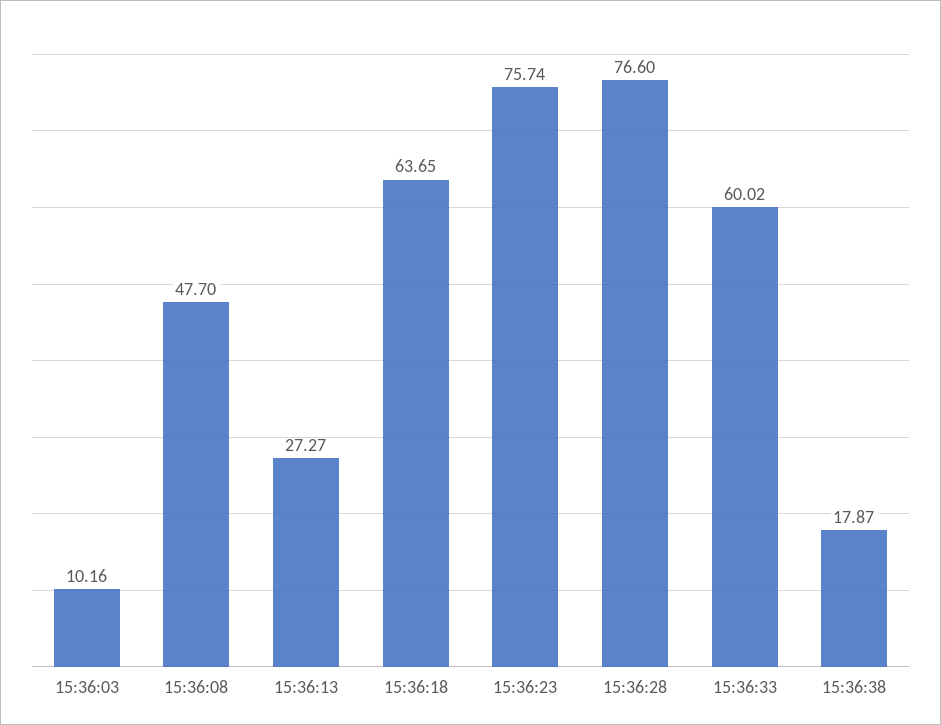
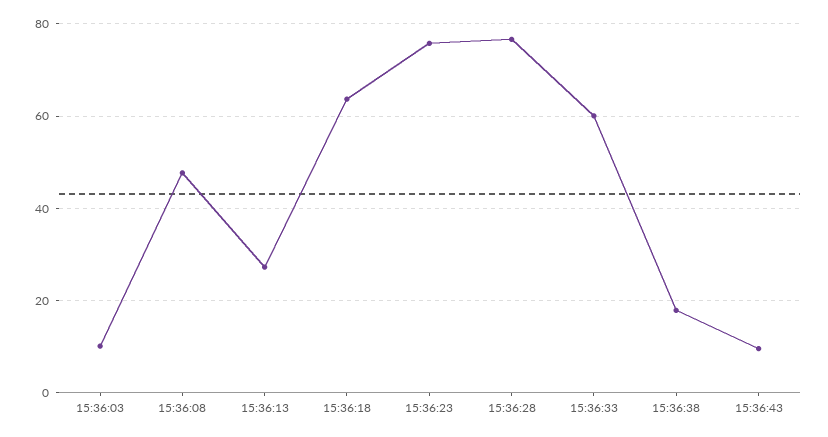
15:36:43: none -> 10

